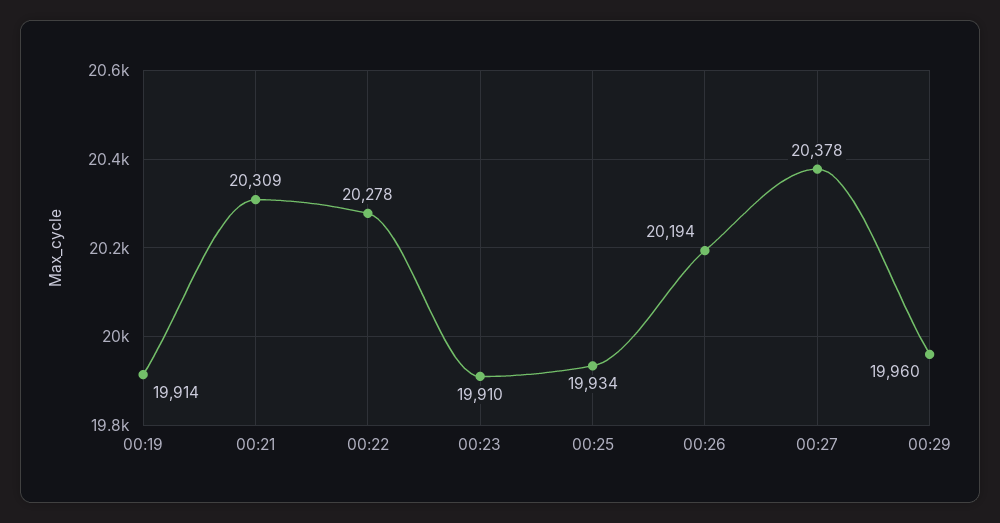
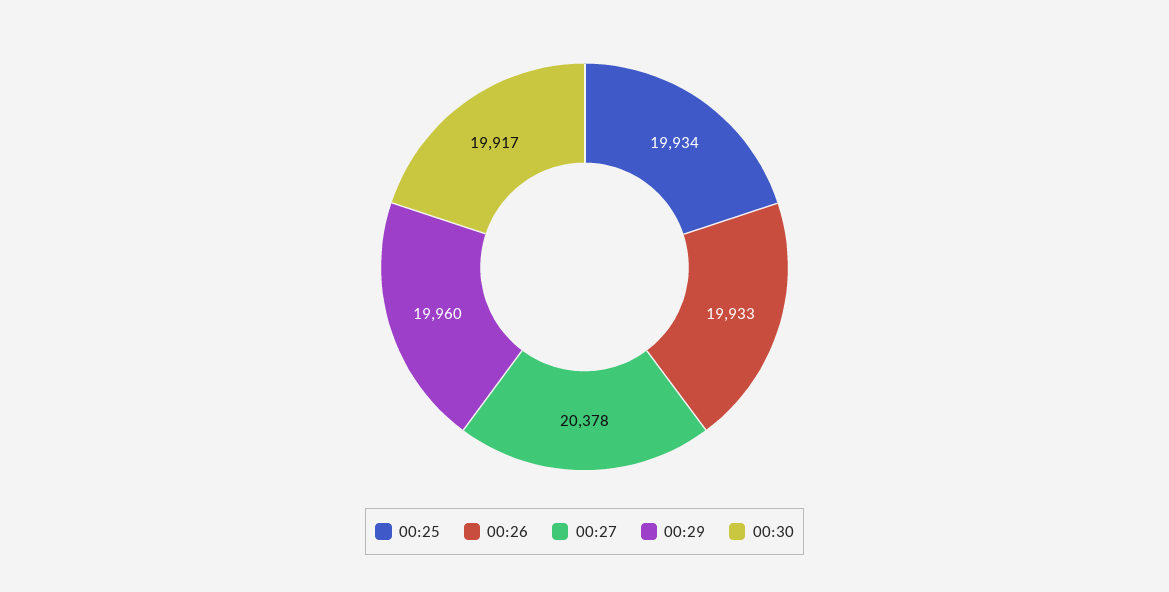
00:19: 19914 -> none
00:21: 20309 -> none
00:22: 20278 -> none
00:23: 19910 -> none
00:26: 20194 -> 19933
00:30: none -> 19917

